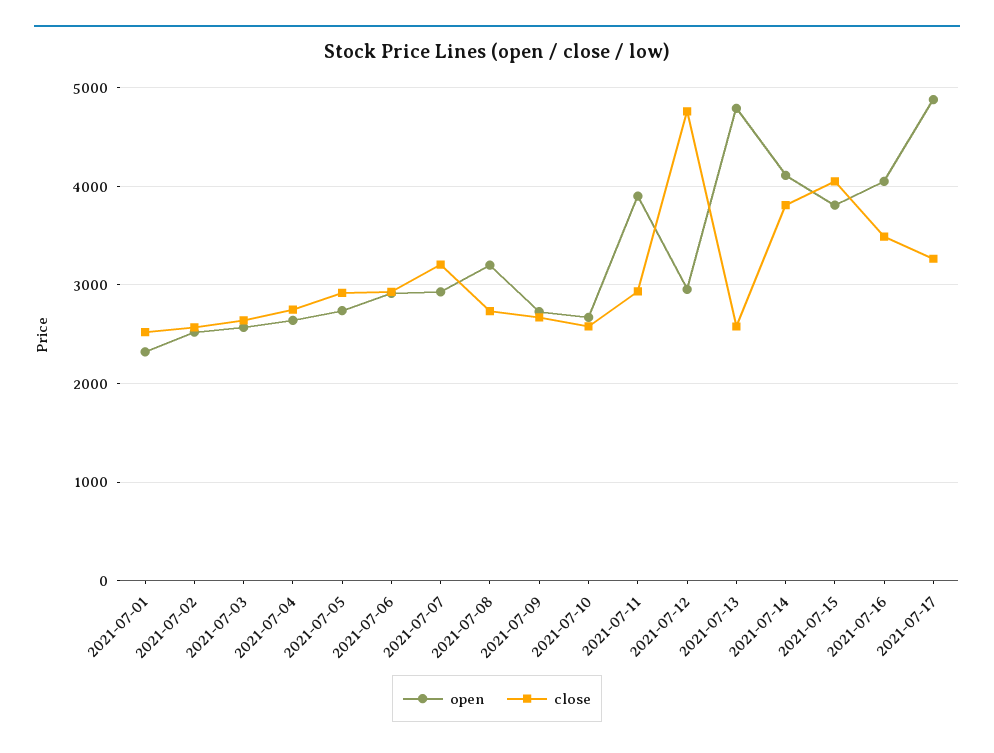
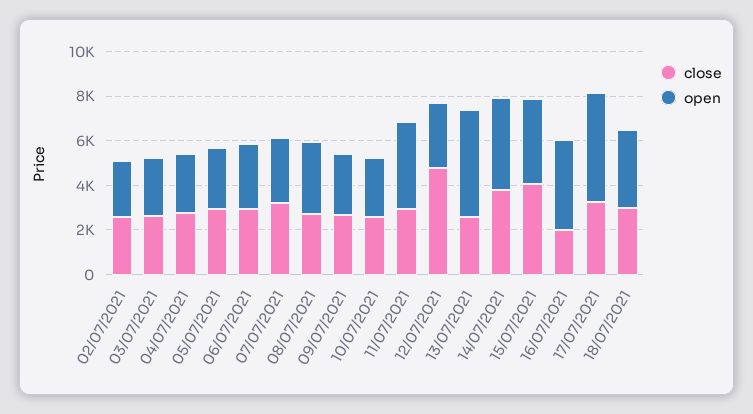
open, 2021-07-01: 2300 -> none
close, 2021-07-01: 2500 -> none
close, 2021-07-16: 3500 -> 2000
close, 18/07/2021: none -> 3000
open, 18/07/2021: none -> 3500

